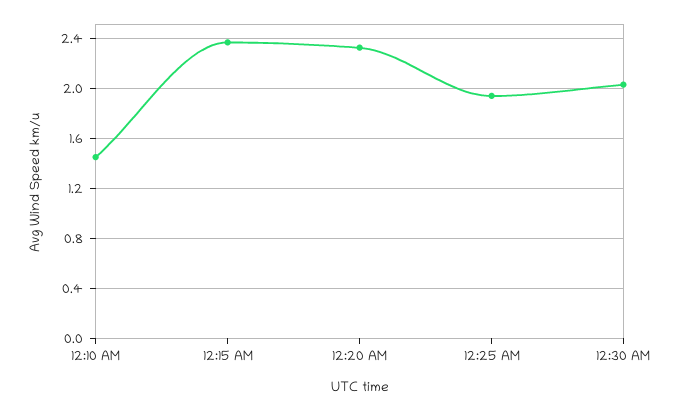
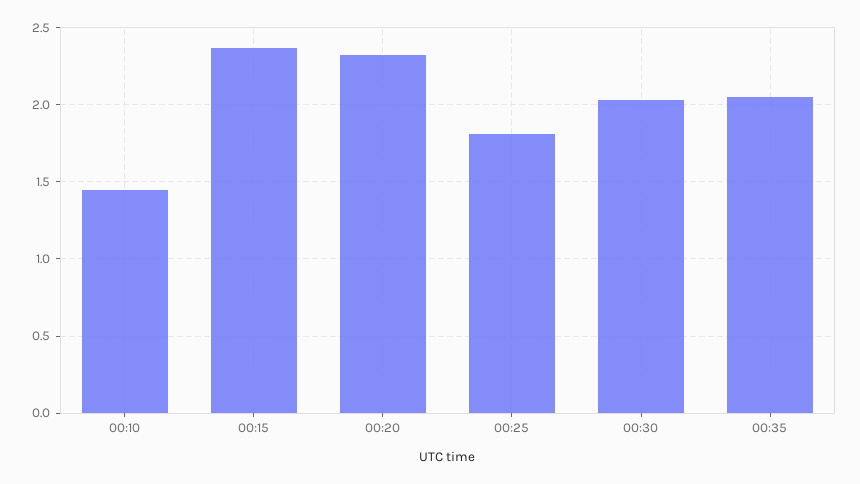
12:25 AM: 1.95 -> 1.8
00:35: none -> 2.05

